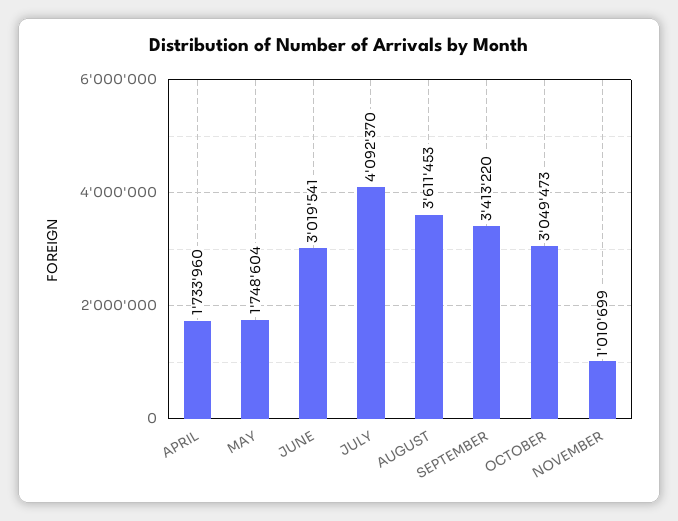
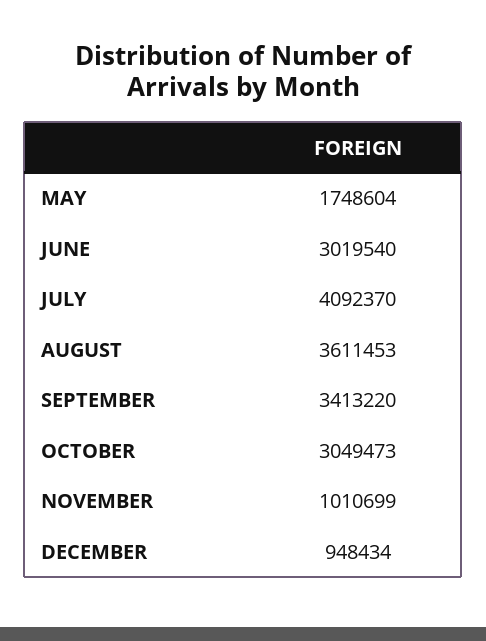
APRIL: 1733960 -> none
JUNE: 3019541 -> 3019540
DECEMBER: none -> 948434

